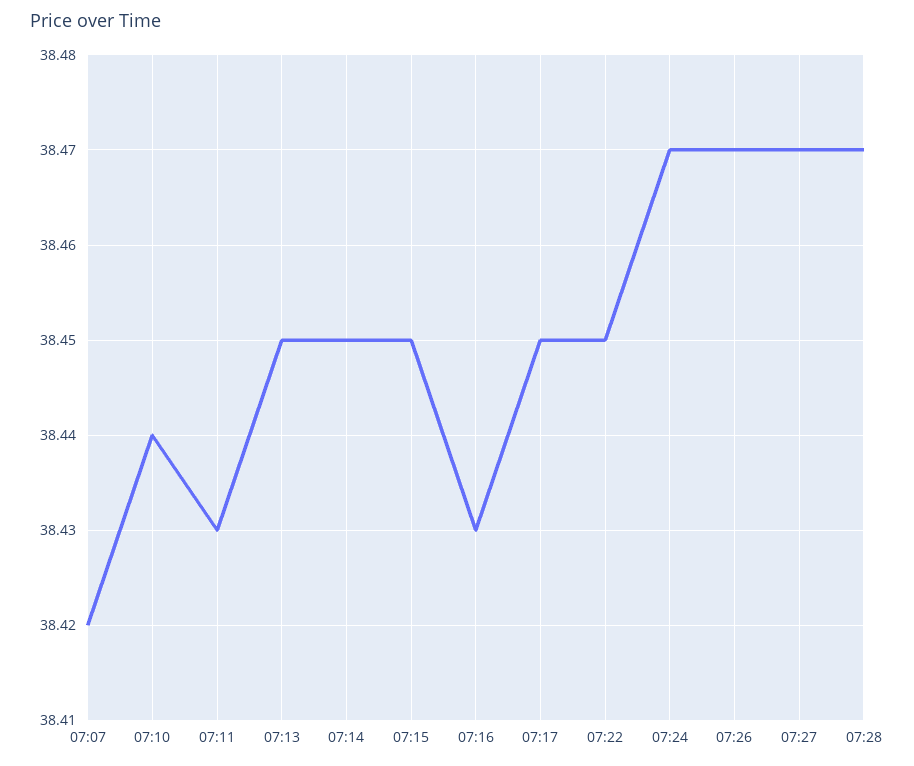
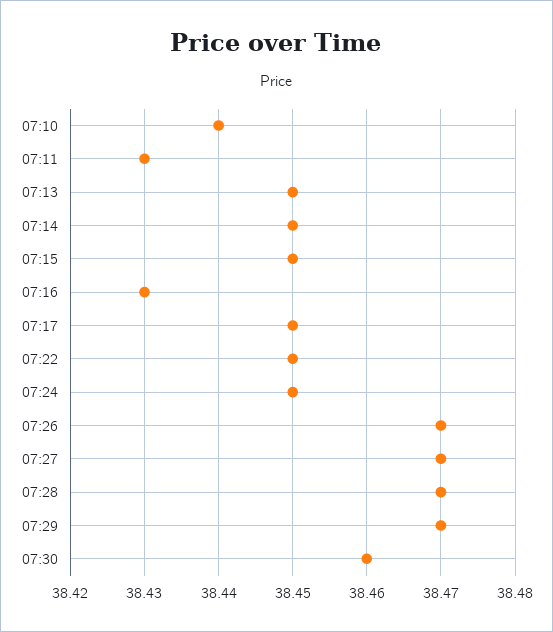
07:07: 38.42 -> none
07:24: 38.47 -> 38.45
07:29: none -> 38.47
07:30: none -> 38.46

